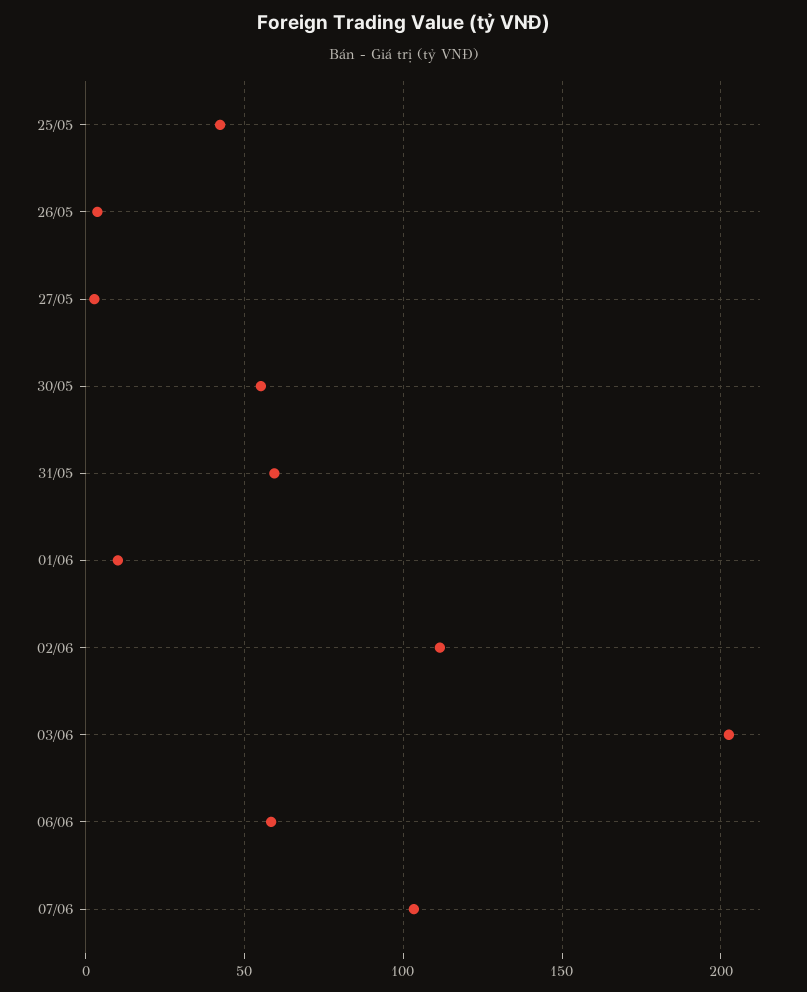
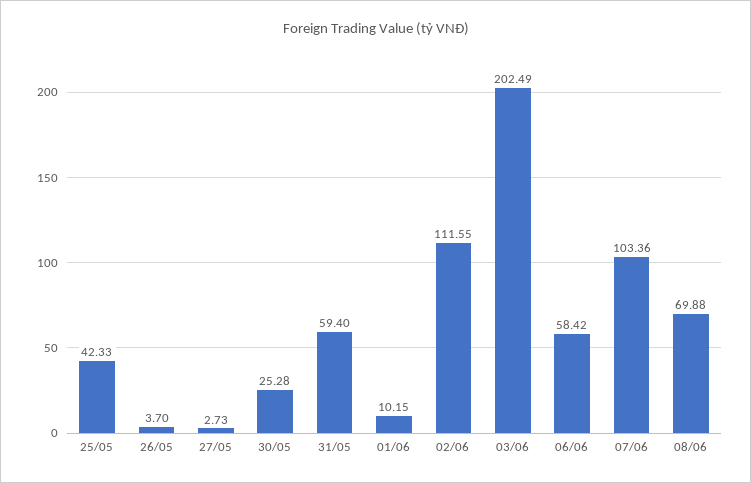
30/05: 55 -> 25.28
08/06: none -> 69.88

